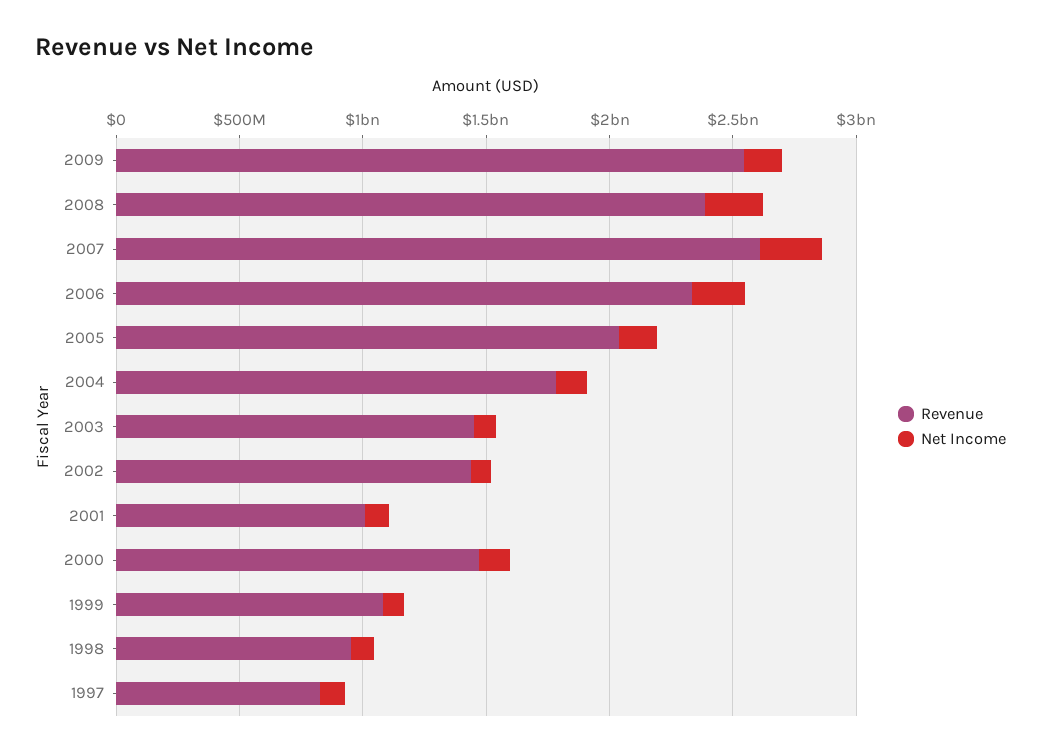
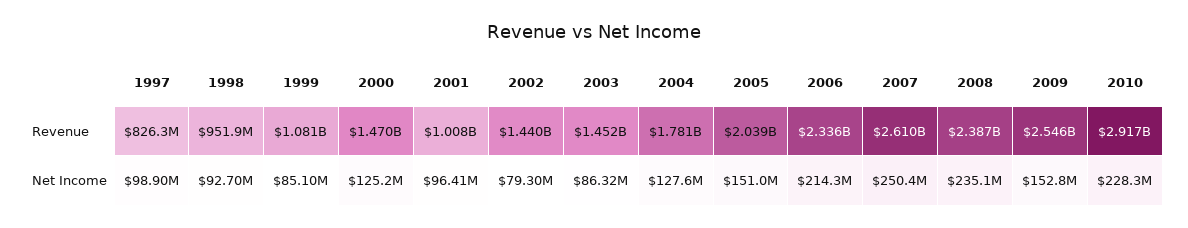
Revenue, 2010: none -> 2917000000
Net Income, 2010: none -> 228300000

